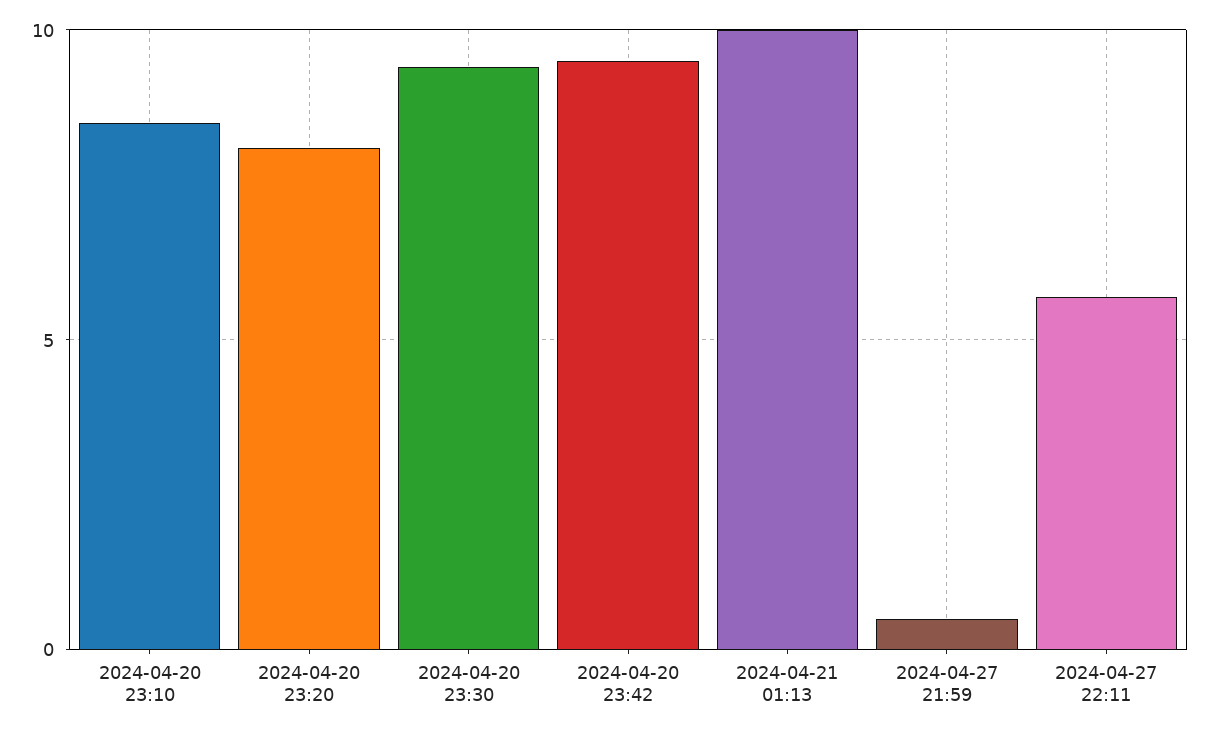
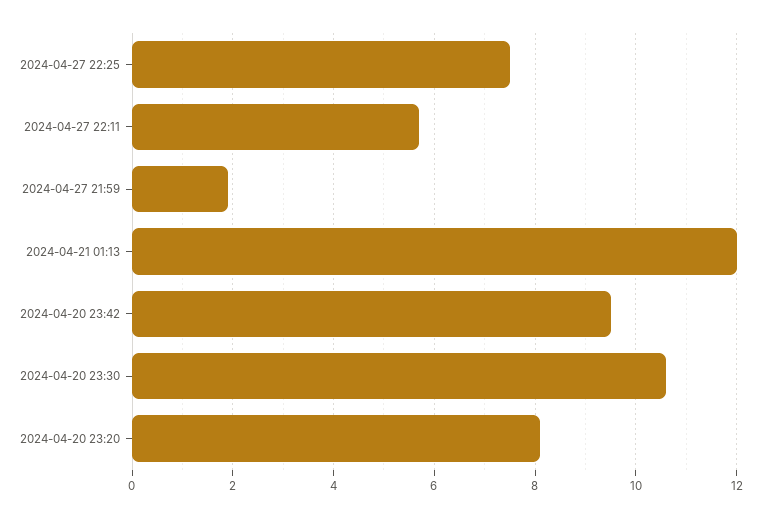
2024-04-20 23:10: 8.5 -> none
2024-04-20 23:30: 9.5 -> 10.5
2024-04-21 01:13: 10 -> 12
2024-04-27 21:59: 0.5 -> 2
2024-04-27 22:25: none -> 7.5

